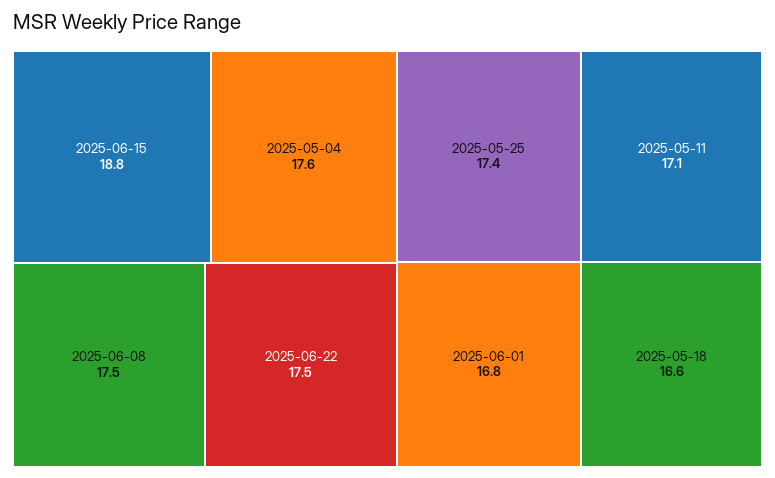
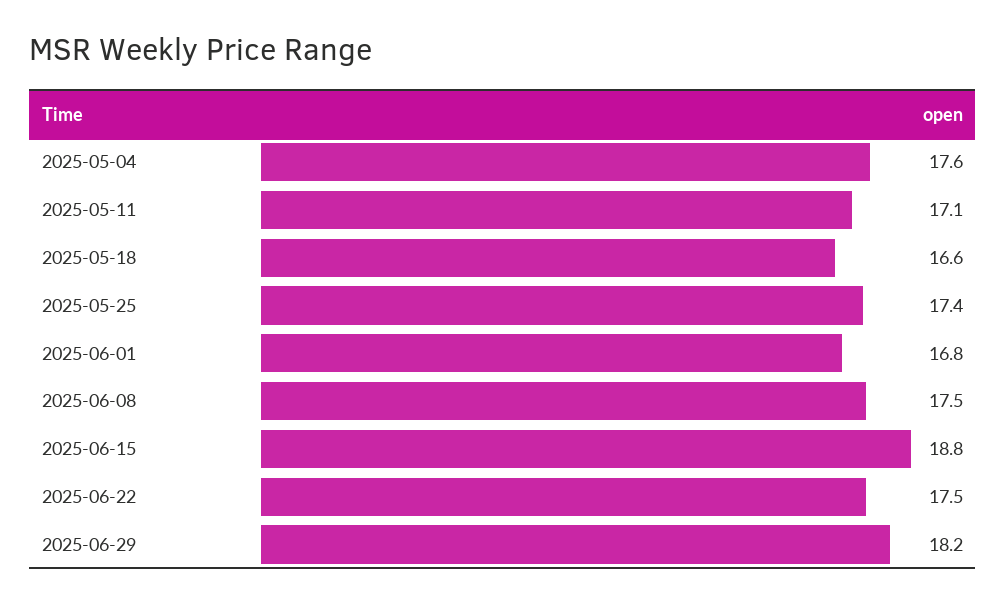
2025-06-29: none -> 18.2

